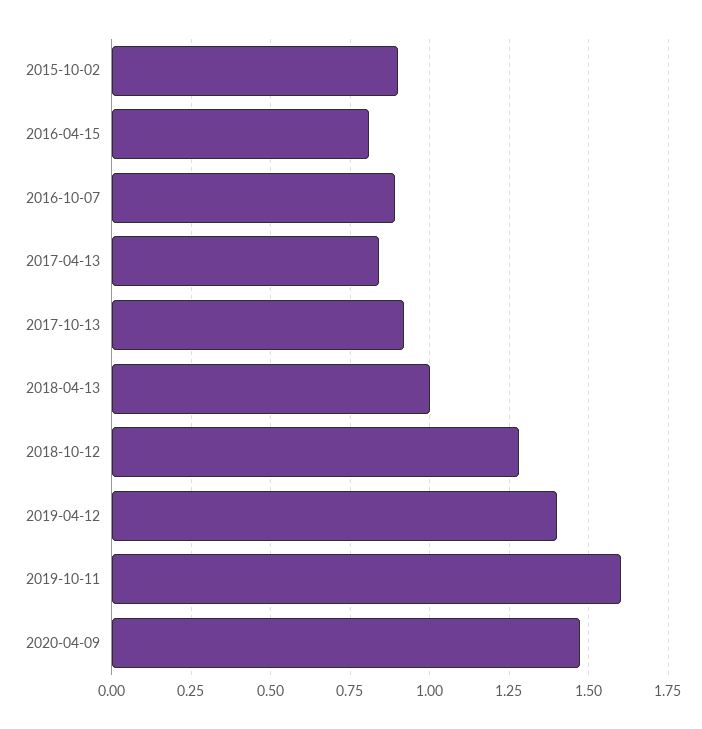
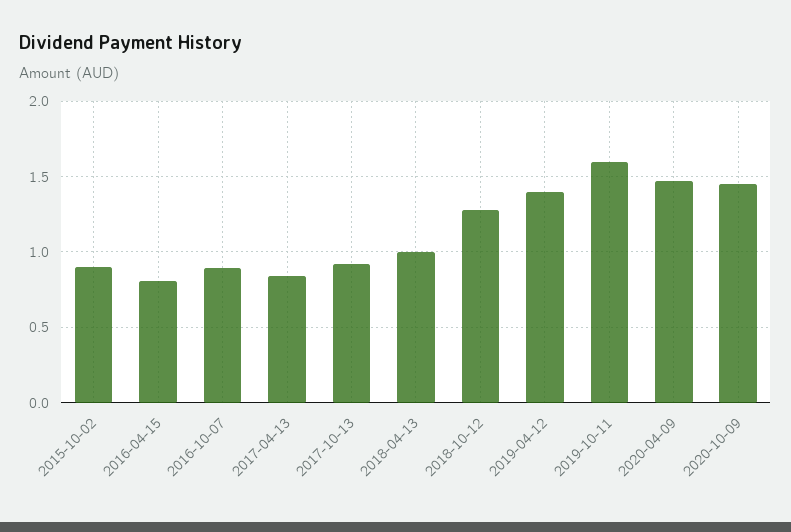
2020-10-09: none -> 1.45

